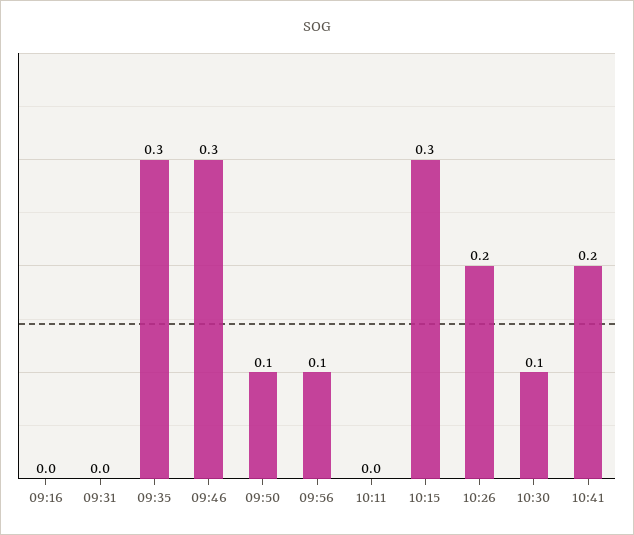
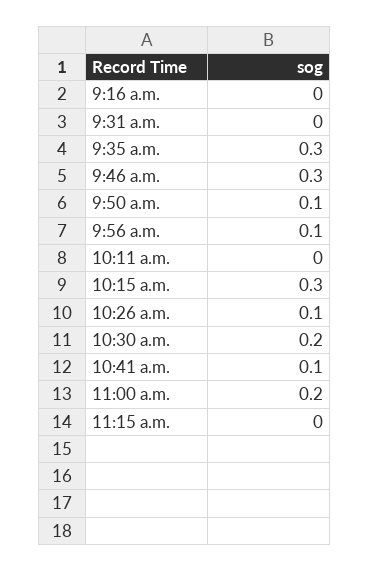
10:26: 0.2 -> 0.1
10:30: 0.1 -> 0.2
10:41: 0.2 -> 0.1
11:00 a.m.: none -> 0.2
11:15 a.m.: none -> 0

